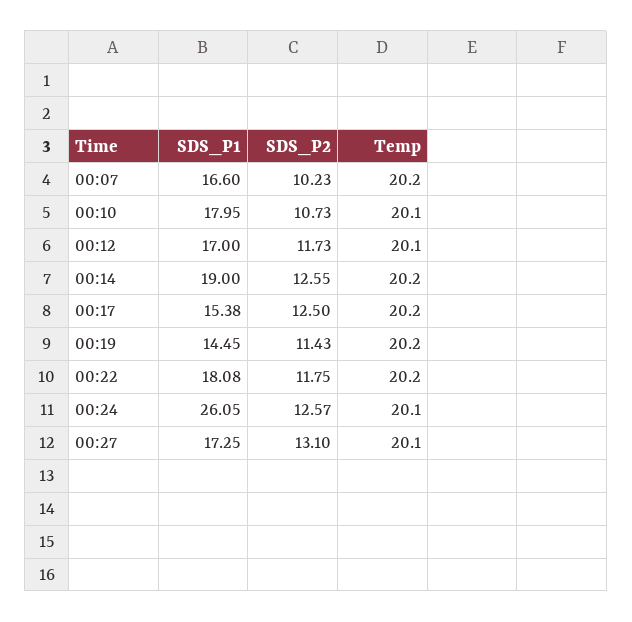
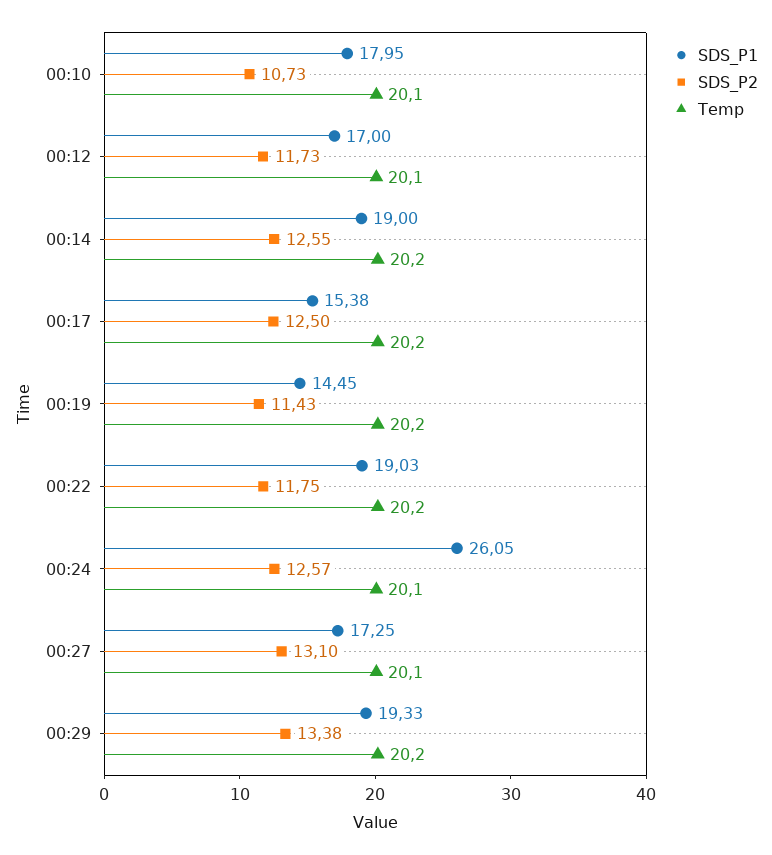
SDS_P1, 00:07: 16.6 -> none
SDS_P2, 00:07: 10.23 -> none
Temp, 00:07: 20.2 -> none
SDS_P1, 00:22: 18.08 -> 19.03
SDS_P1, 00:29: none -> 19.33
SDS_P2, 00:29: none -> 13.38
Temp, 00:29: none -> 20.2

